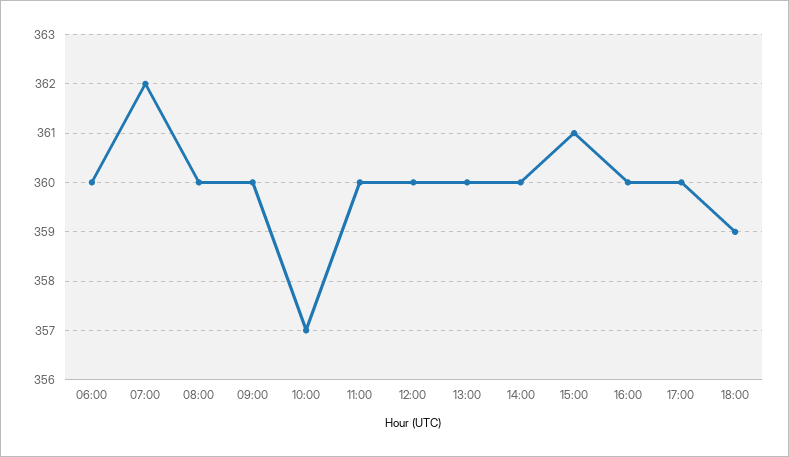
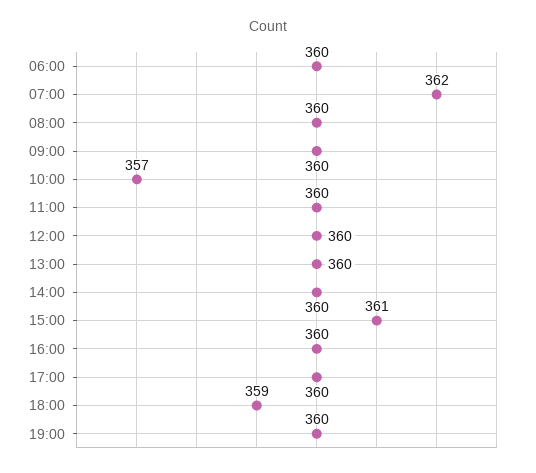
19:00: none -> 360

